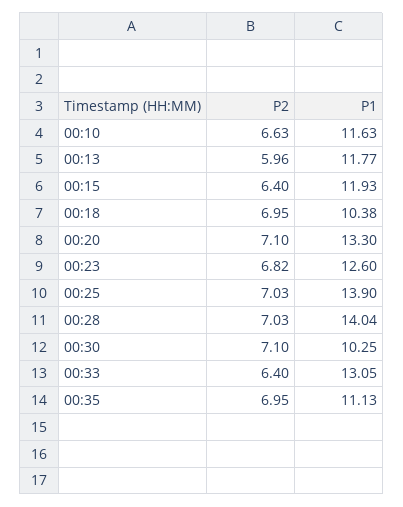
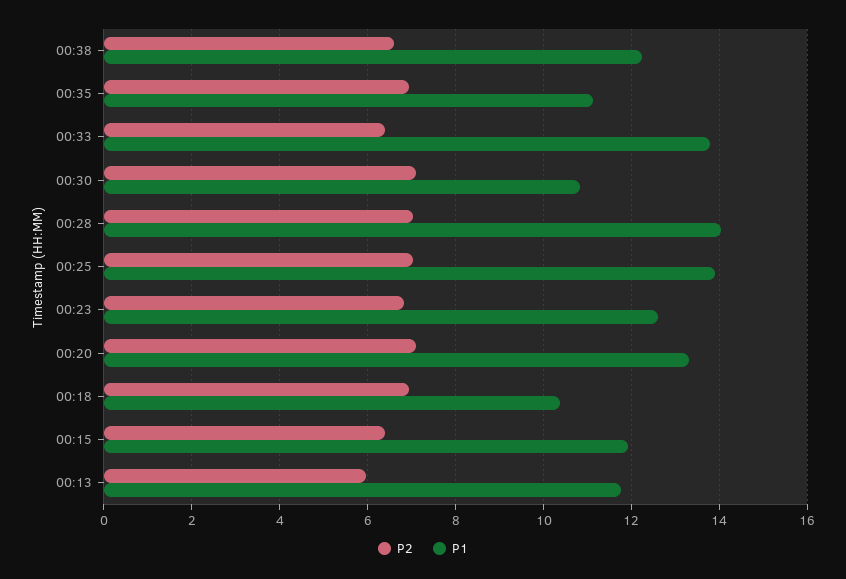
P2, 00:10: 6.63 -> none
P1, 00:10: 11.63 -> none
P1, 00:30: 10.25 -> 10.8
P1, 00:33: 13.05 -> 13.8
P2, 00:38: none -> 6.6
P1, 00:38: none -> 12.2

